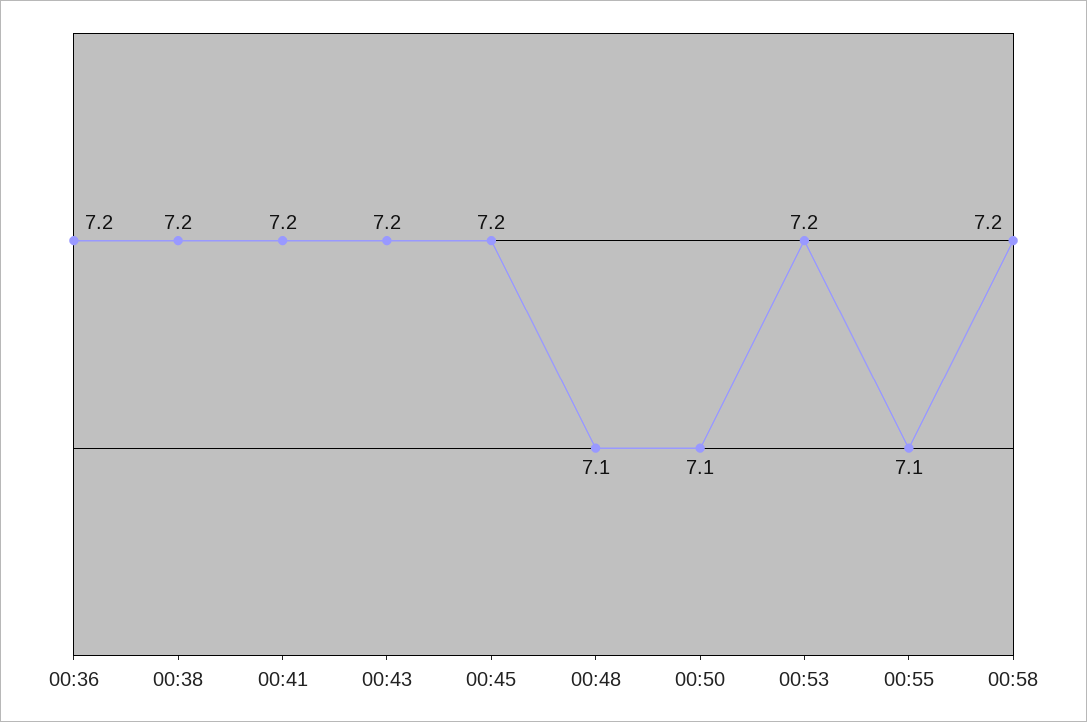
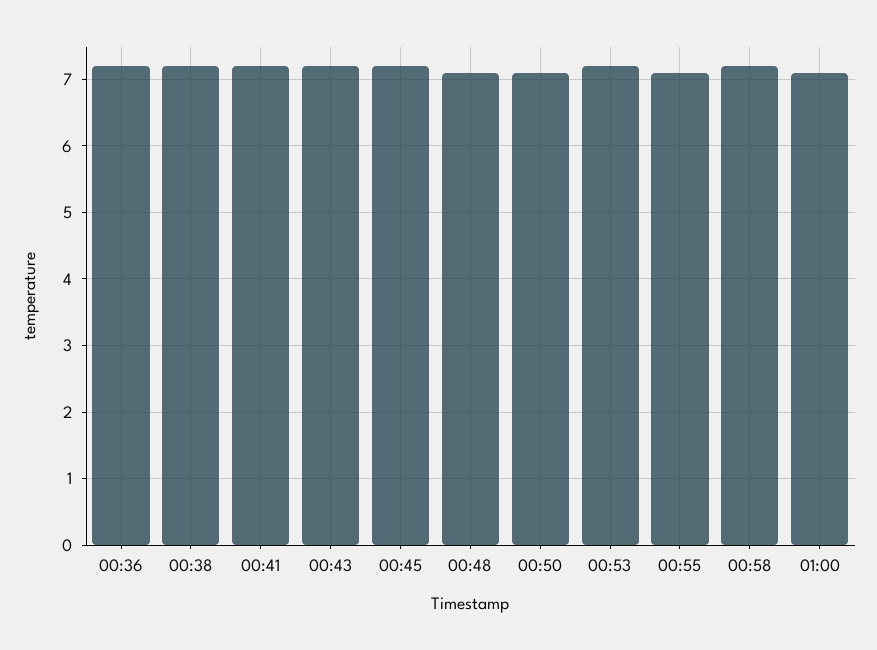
01:00: none -> 7.1

